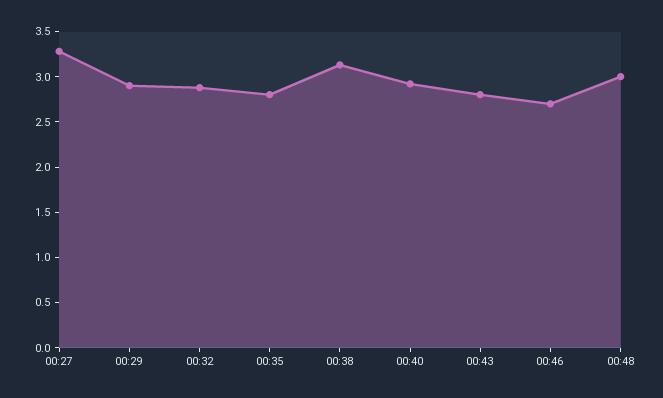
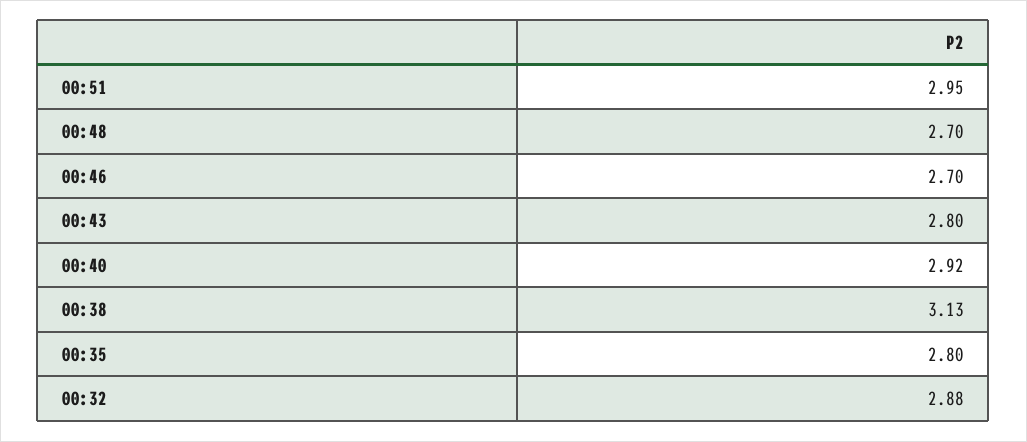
00:27: 3.3 -> none
00:29: 2.9 -> none
00:48: 3 -> 2.7
00:51: none -> 2.95

